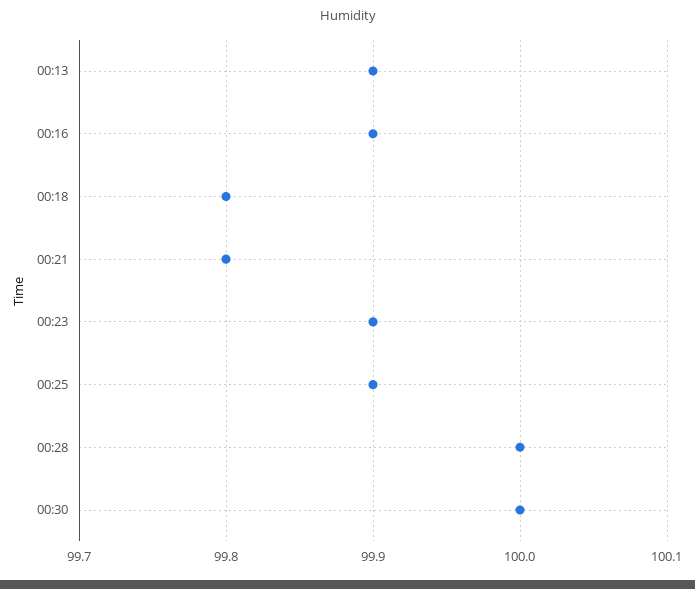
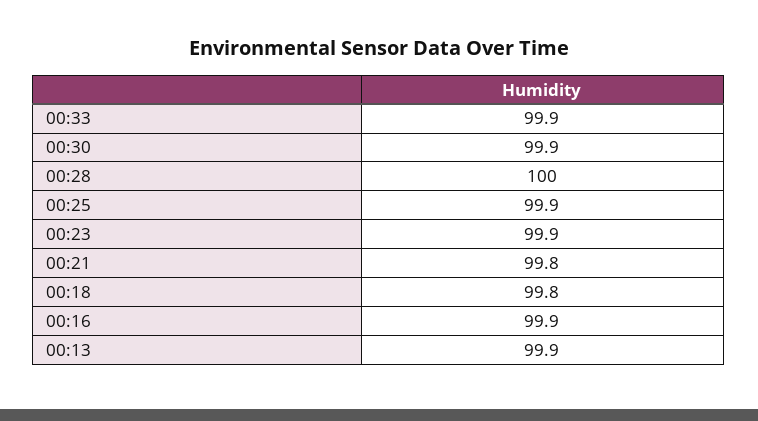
00:30: 100 -> 99.9
00:33: none -> 99.9

